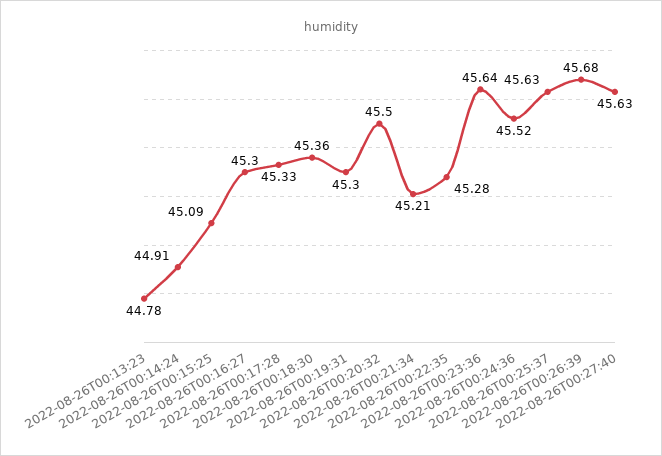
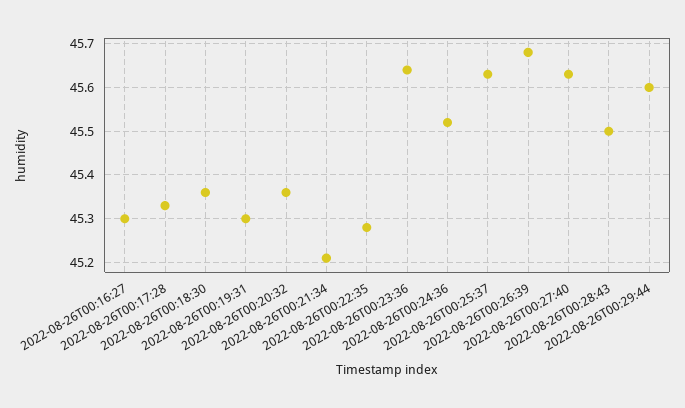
2022-08-26T00:13:23: 44.78 -> none
2022-08-26T00:14:24: 44.91 -> none
2022-08-26T00:15:25: 45.09 -> none
2022-08-26T00:20:32: 45.5 -> 45.35
2022-08-26T00:28:43: none -> 45.5
2022-08-26T00:29:44: none -> 45.6

